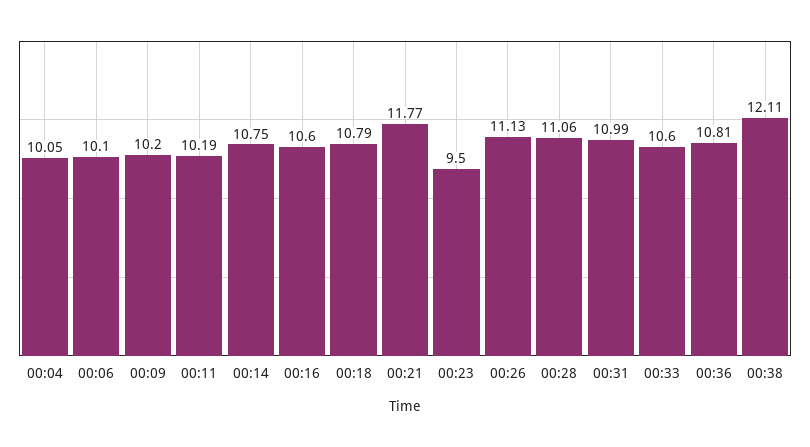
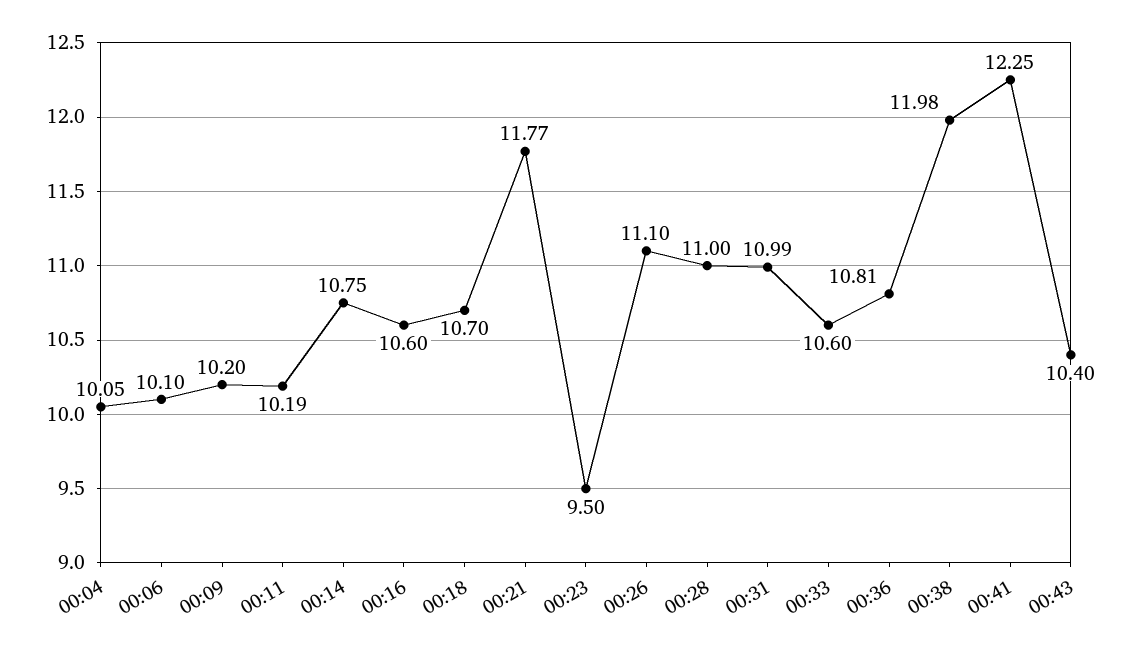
00:18: 10.79 -> 10.7
00:26: 11.13 -> 11.1
00:28: 11.06 -> 11
00:38: 12.11 -> 11.98
00:41: none -> 12.25
00:43: none -> 10.4

